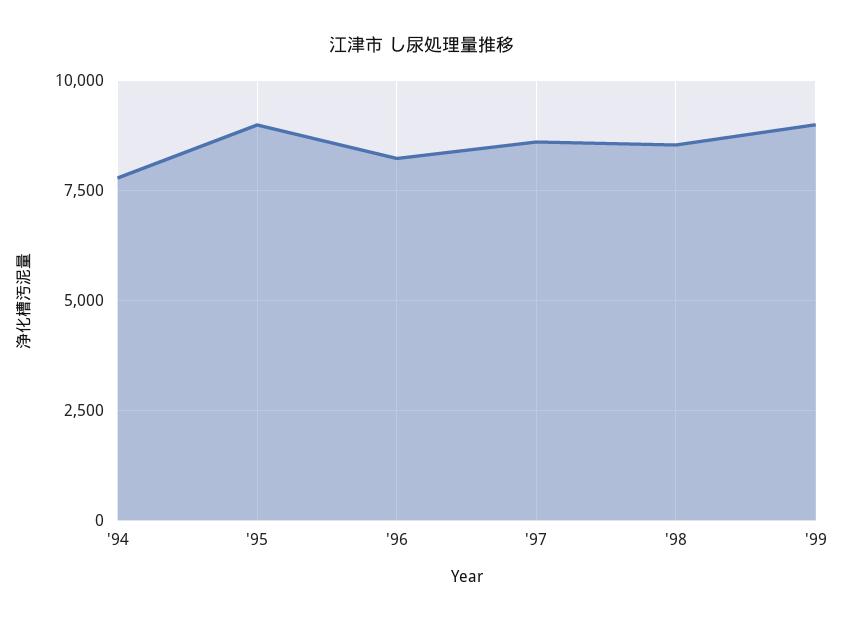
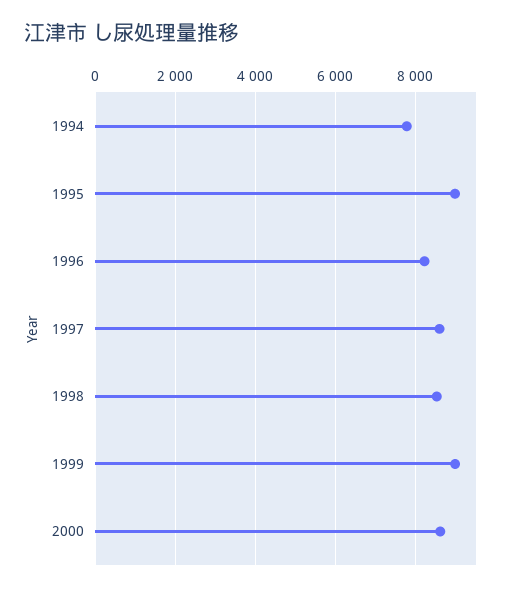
2000: none -> 8600

